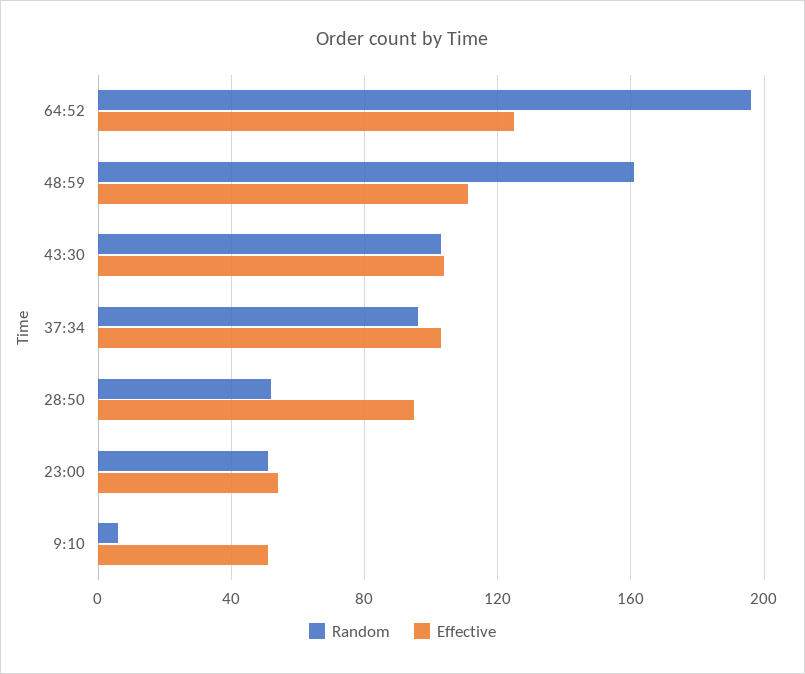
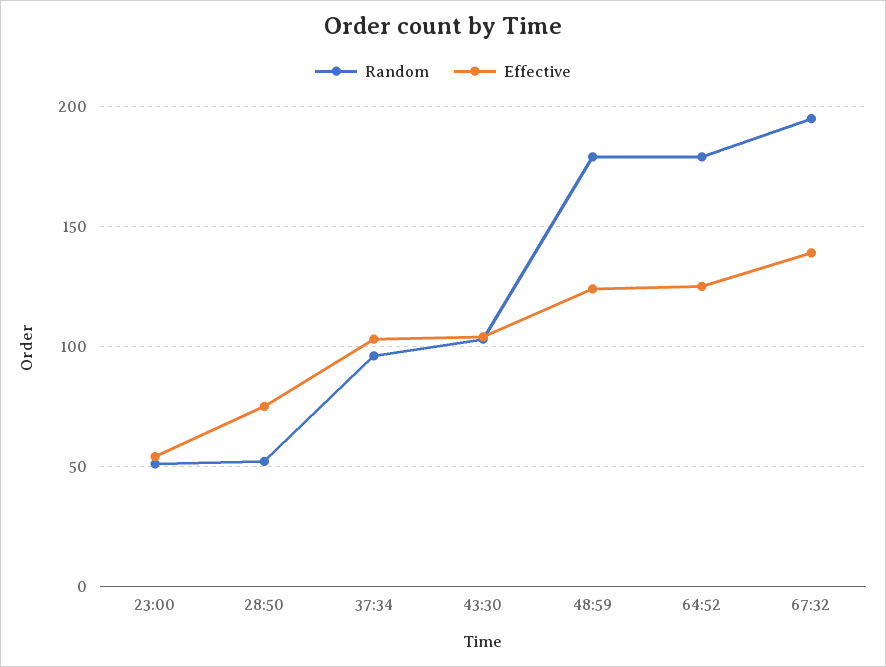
Random, 64:52: 195 -> 180
Random, 48:59: 160 -> 180
Effective, 48:59: 110 -> 125
Effective, 28:50: 95 -> 75
Random, 9:10: 5 -> none
Effective, 9:10: 50 -> none
Random, 67:32: none -> 195
Effective, 67:32: none -> 140

